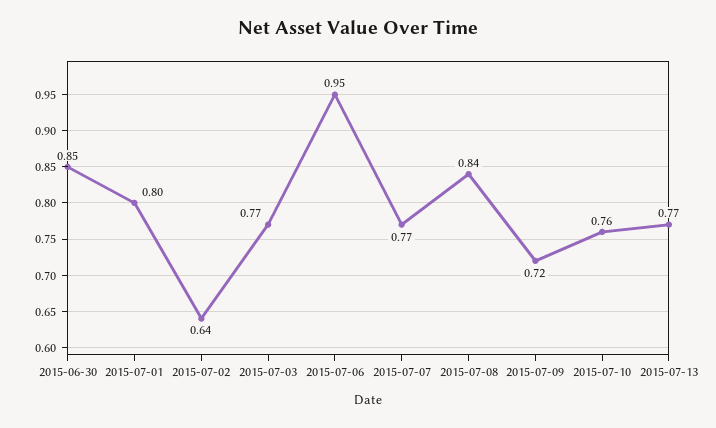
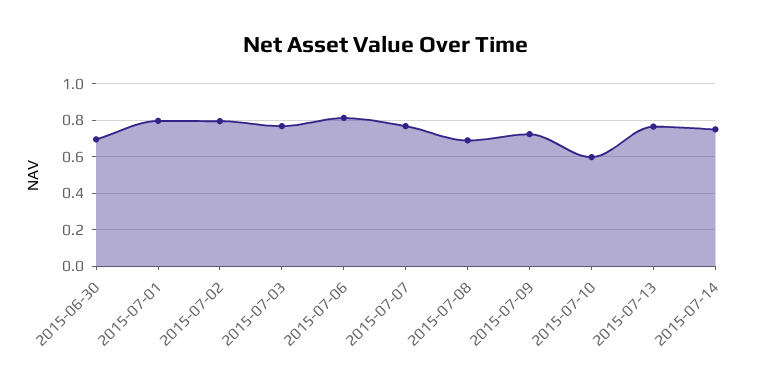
2015-06-30: 0.85 -> 0.7
2015-07-02: 0.64 -> 0.8
2015-07-06: 0.95 -> 0.8
2015-07-08: 0.84 -> 0.7
2015-07-10: 0.76 -> 0.6
2015-07-14: none -> 0.75

